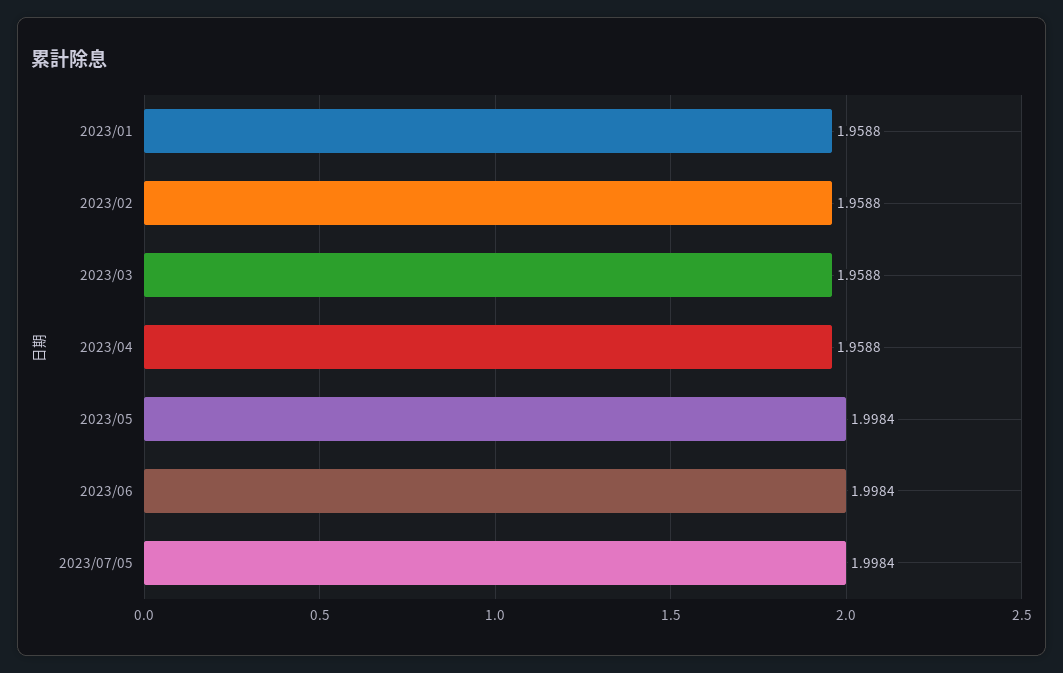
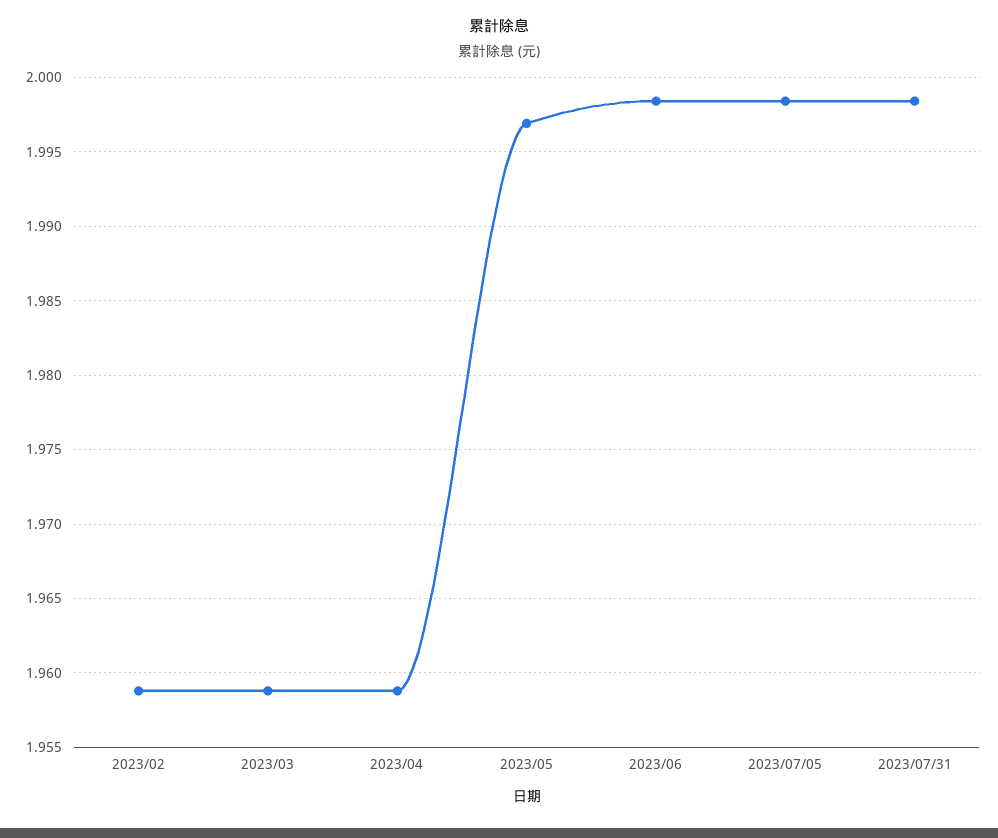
2023/01: 1.9588 -> none
2023/05: 1.9984 -> 1.997
2023/07/31: none -> 1.9985

